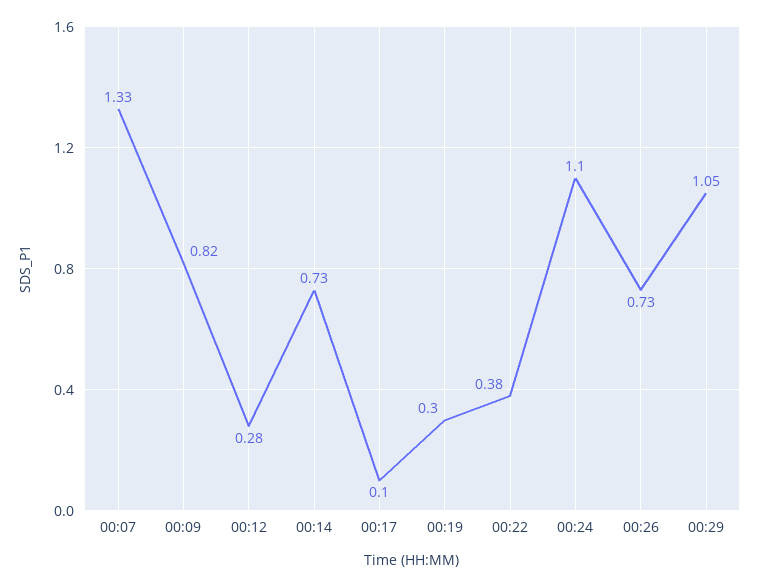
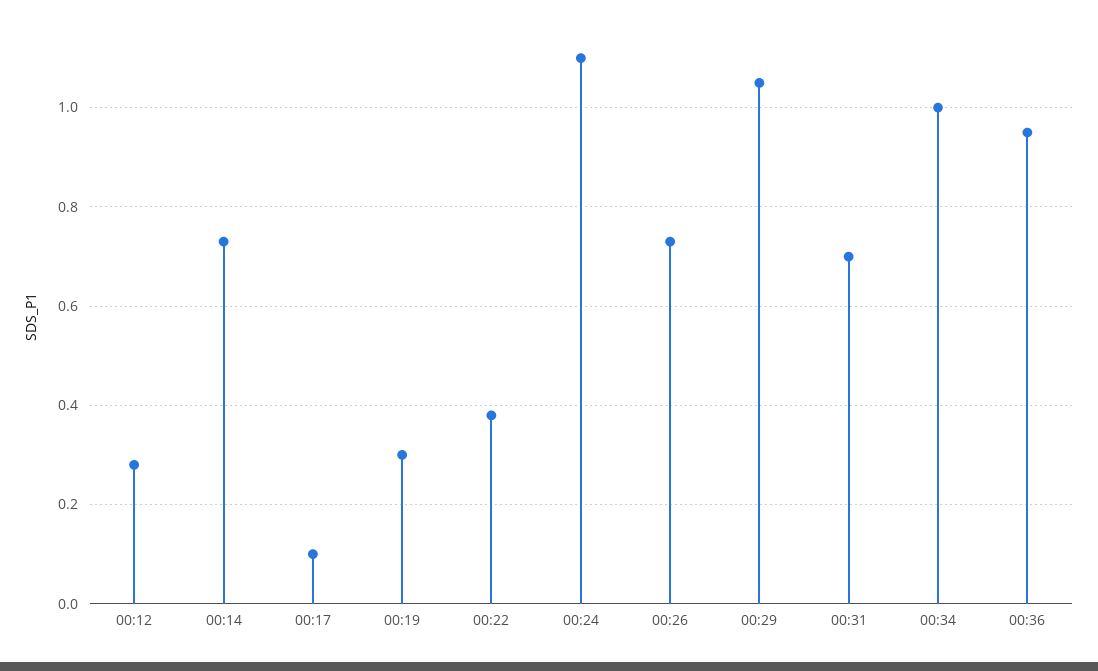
00:07: 1.33 -> none
00:09: 0.82 -> none
00:31: none -> 0.7
00:34: none -> 1
00:36: none -> 0.95

